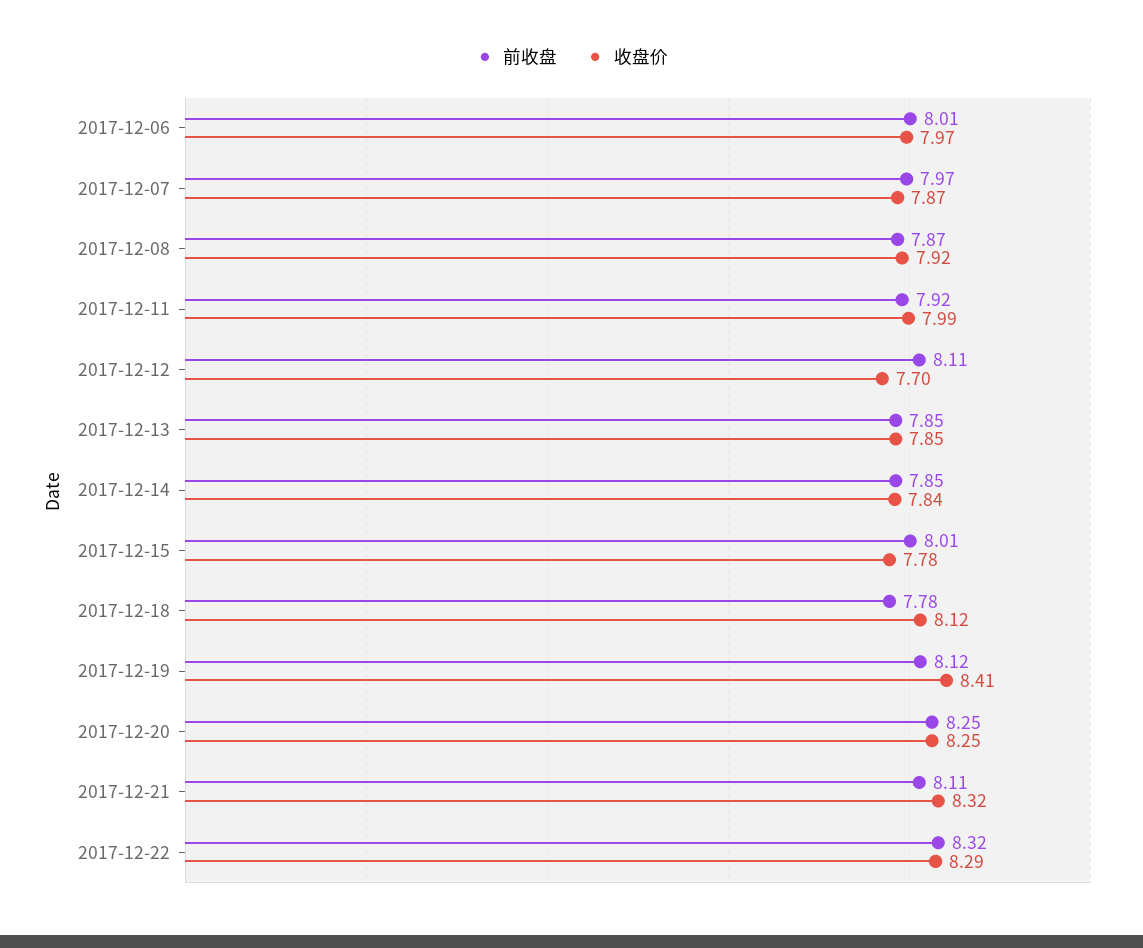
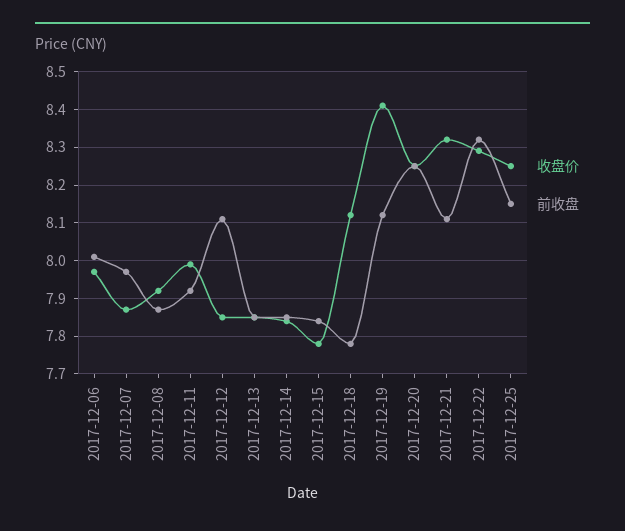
收盘价, 2017-12-12: 7.7 -> 7.85
前收盘, 2017-12-15: 8.01 -> 7.85
收盘价, 2017-12-25: none -> 8.25
前收盘, 2017-12-25: none -> 8.15

